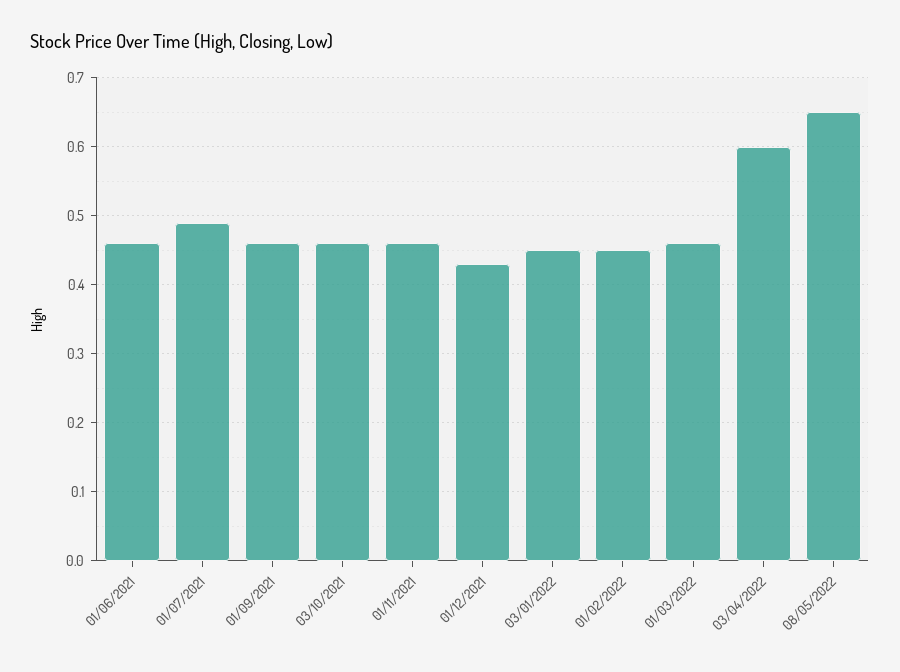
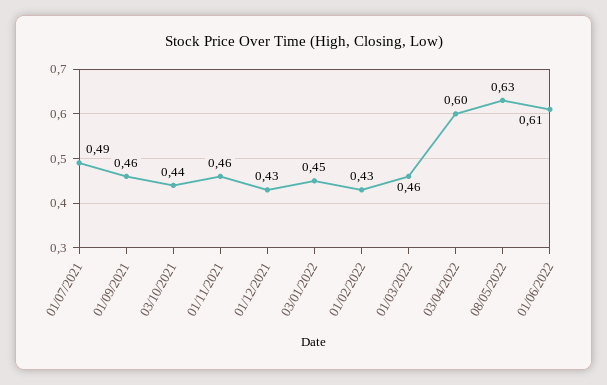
01/06/2021: 0.46 -> none
03/10/2021: 0.46 -> 0.44
01/02/2022: 0.45 -> 0.43
08/05/2022: 0.65 -> 0.63
01/06/2022: none -> 0.61

